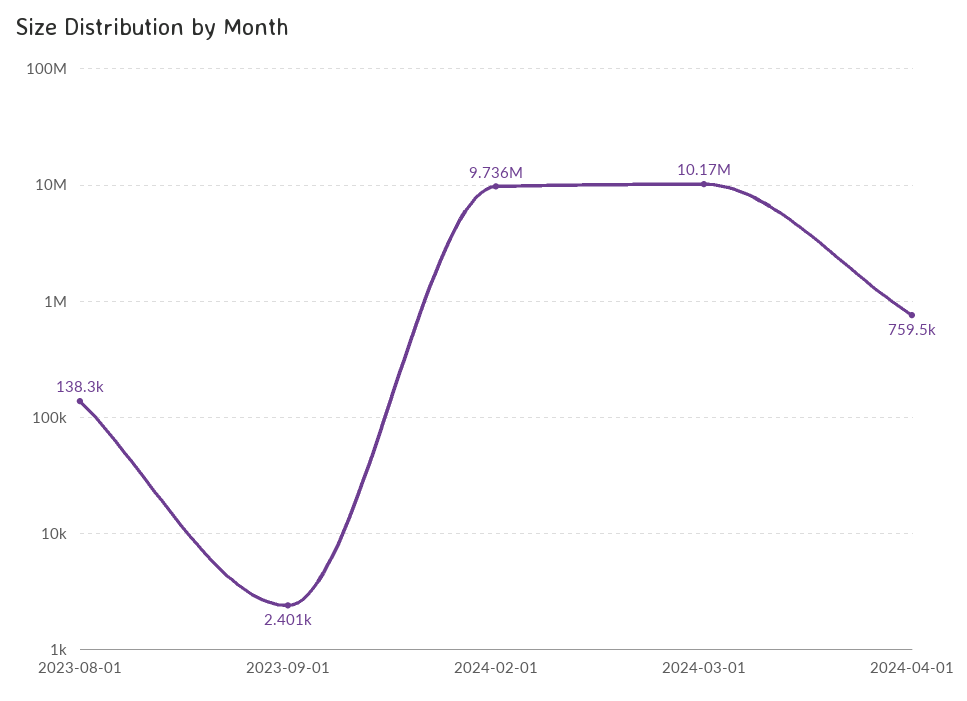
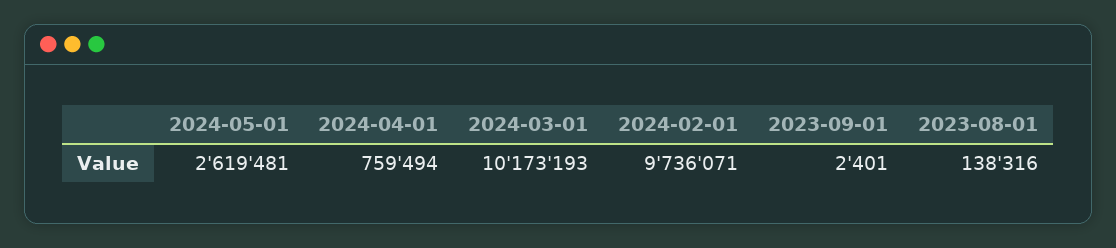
2024-05-01: none -> 2619481

